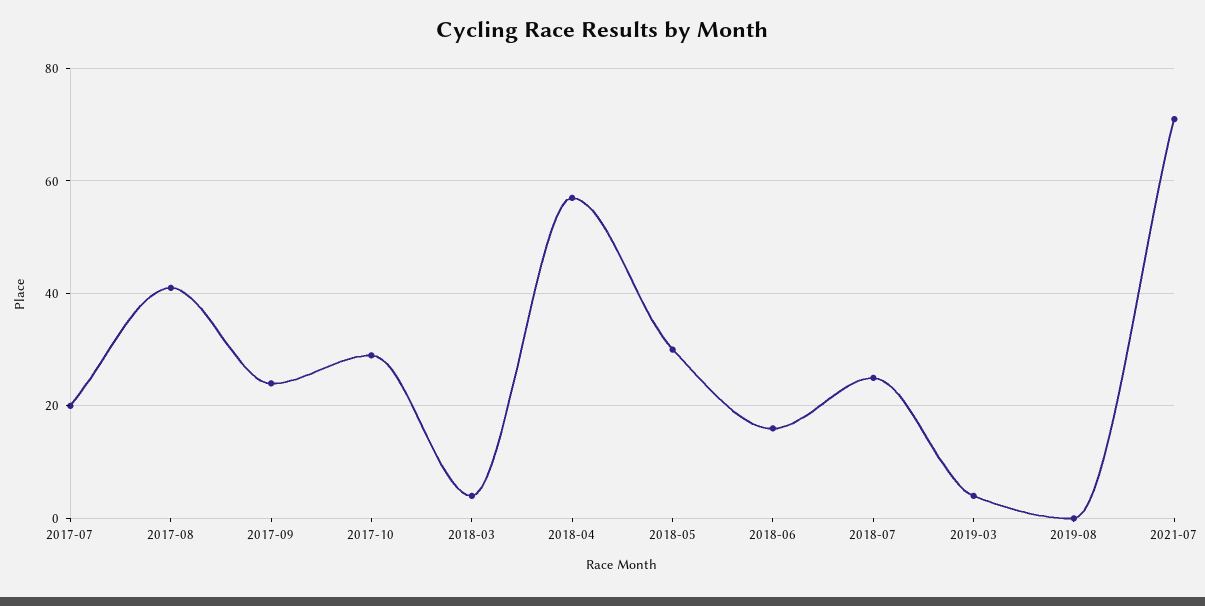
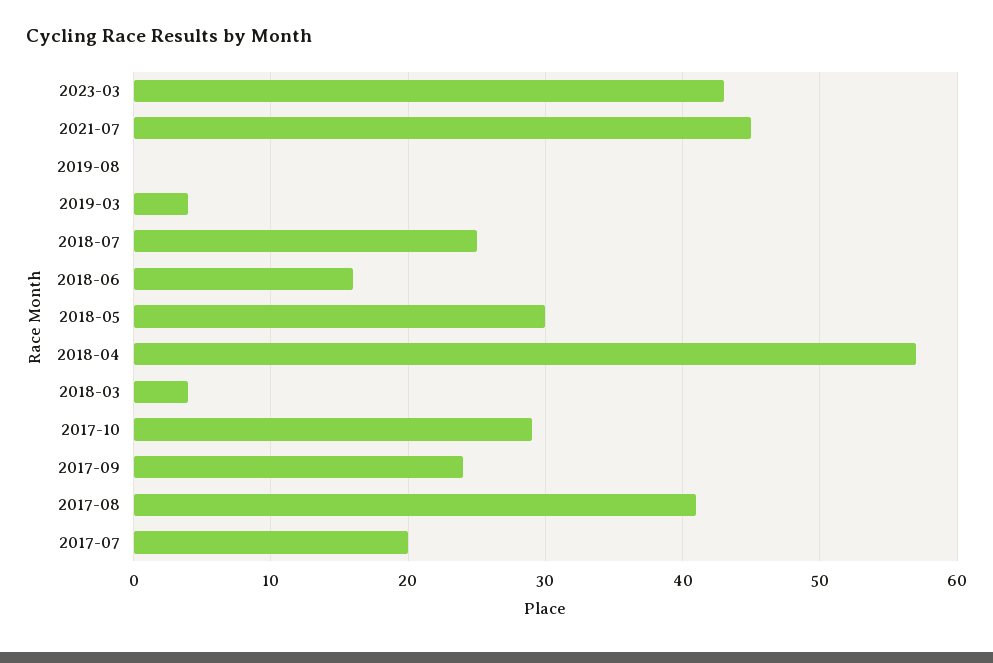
2021-07: 70 -> 45
2023-03: none -> 43

